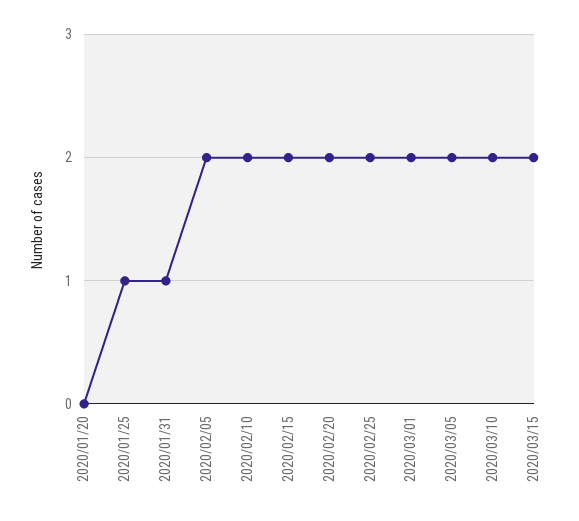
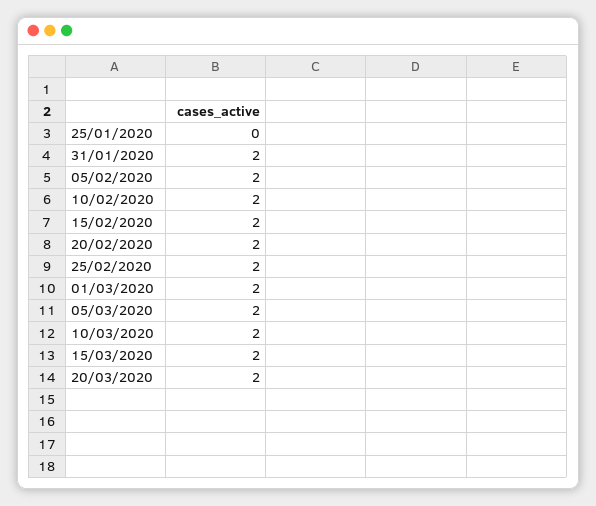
2020/01/20: 0 -> none
2020/01/25: 1 -> 0
2020/01/31: 1 -> 2
20/03/2020: none -> 2

